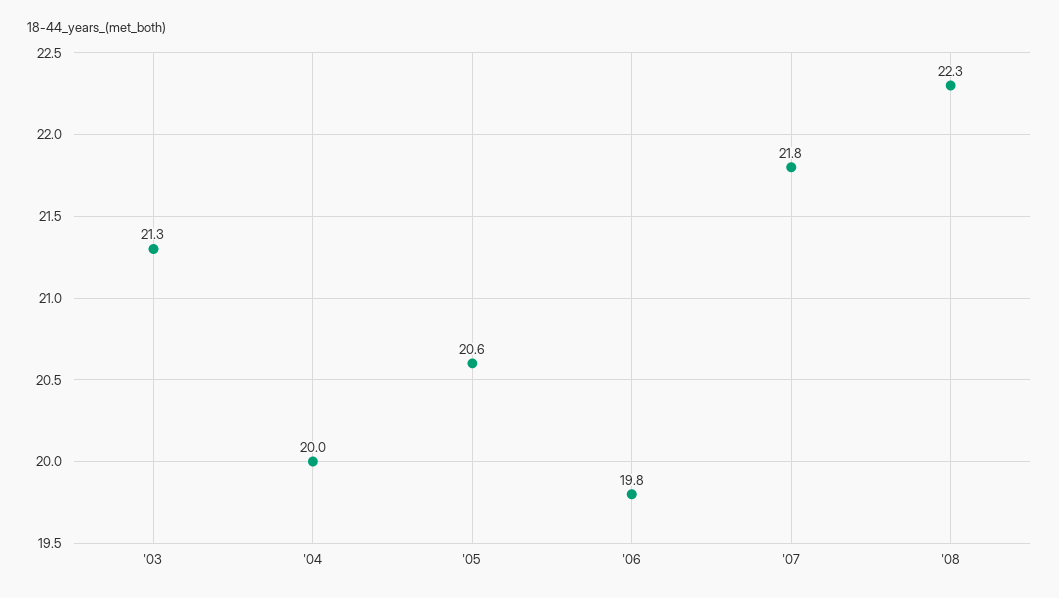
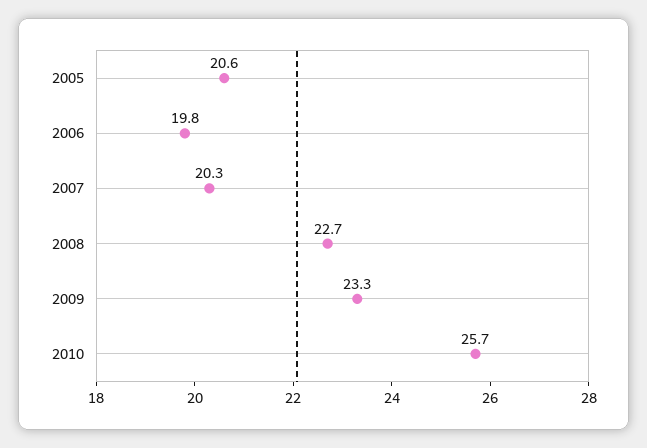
'03: 21.3 -> none
'04: 20 -> none
'07: 21.8 -> 20.3
'08: 22.3 -> 22.7
2009: none -> 23.3
2010: none -> 25.7

